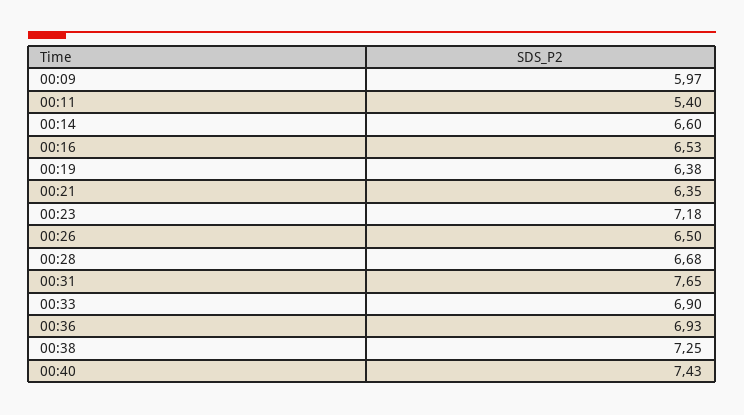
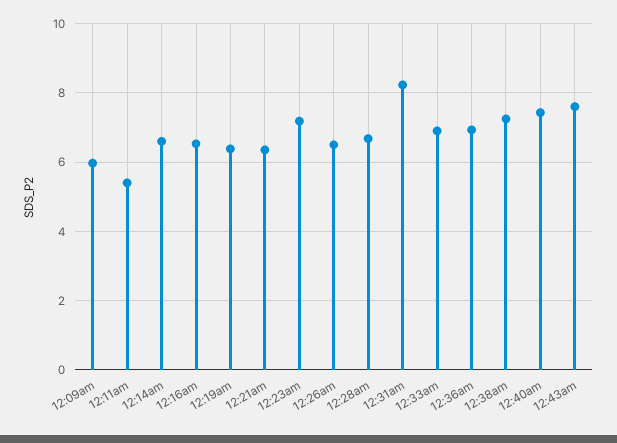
00:31: 7.65 -> 8.2
12:43am: none -> 7.6

